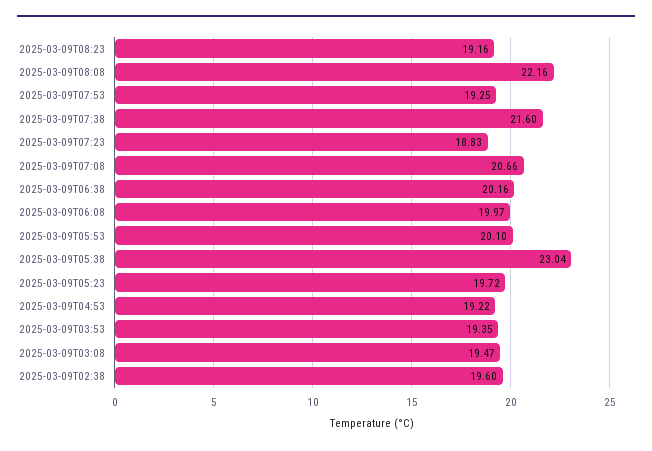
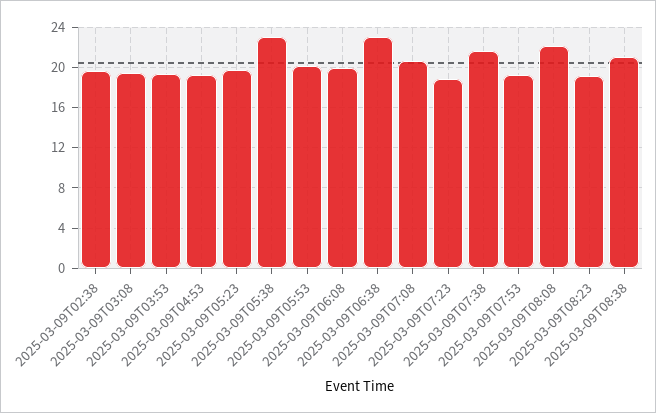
2025-03-09T06:38: 20.16 -> 23
2025-03-09T08:38: none -> 21

